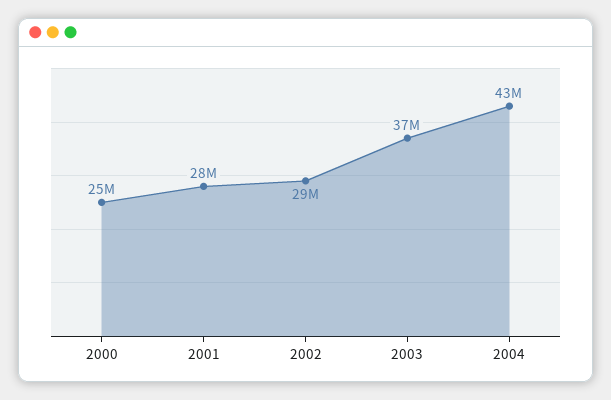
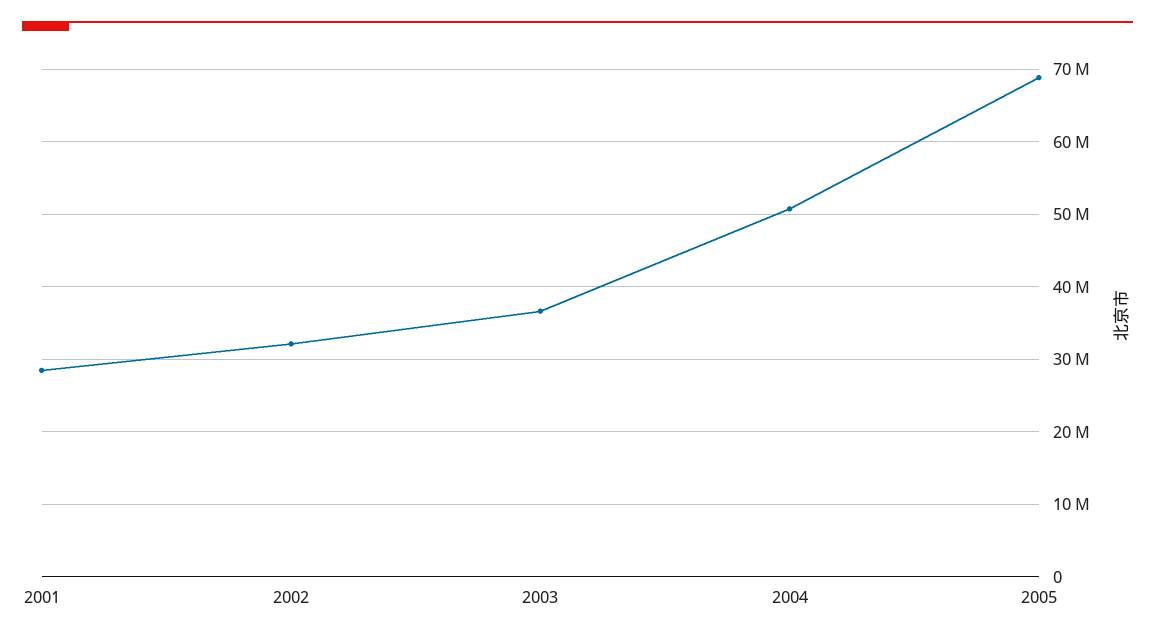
2000: 25000000 -> none
2002: 29000000 -> 32000000
2004: 43000000 -> 51000000
2005: none -> 69000000

